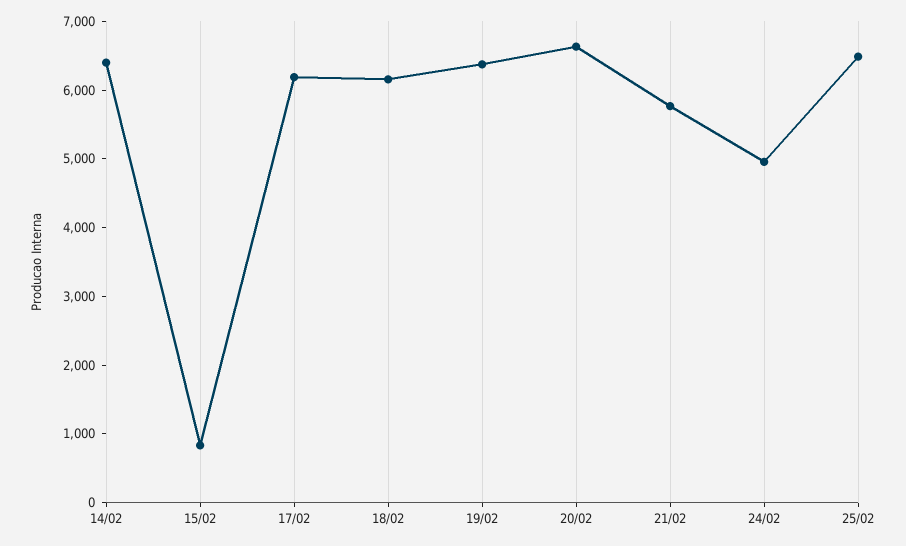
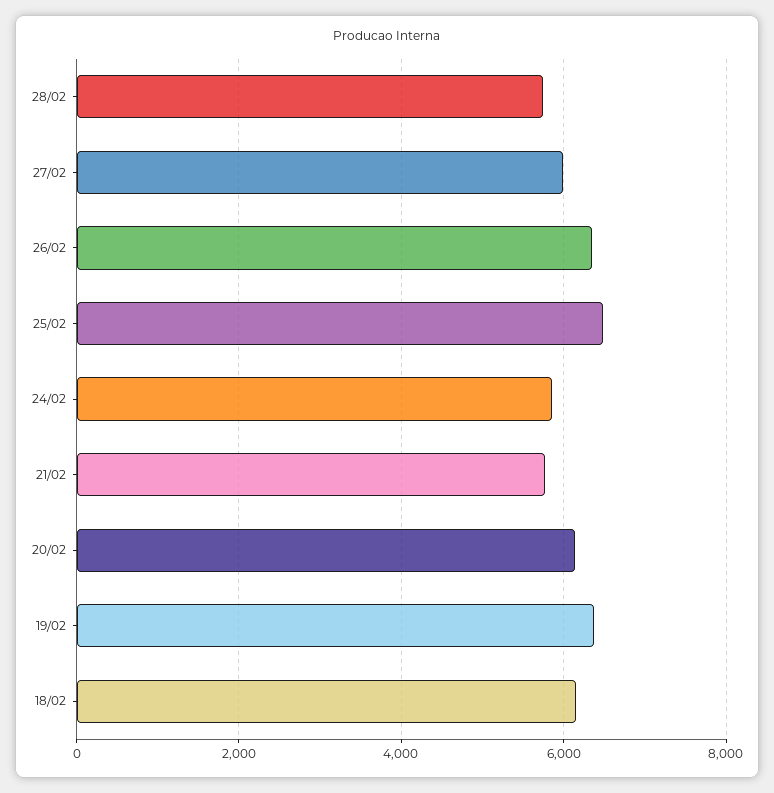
14/02: 6400 -> none
15/02: 800 -> none
17/02: 6200 -> none
20/02: 6600 -> 6200
24/02: 5000 -> 5800
28/02: none -> 5800
27/02: none -> 6000
26/02: none -> 6400

